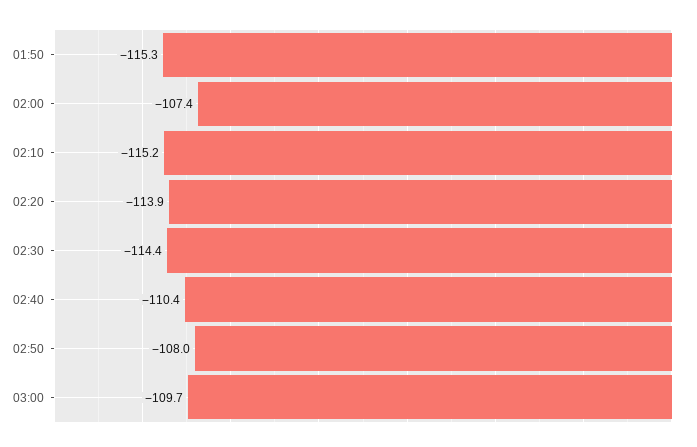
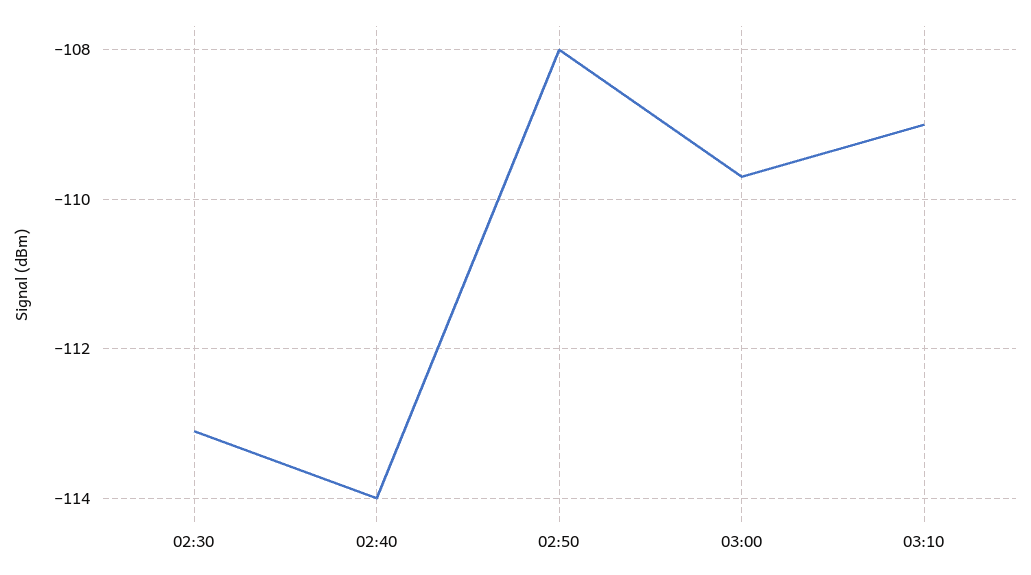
01:50: -115.3 -> none
02:00: -107.4 -> none
02:10: -115.2 -> none
02:20: -113.9 -> none
02:30: -114.4 -> -113
02:40: -110.4 -> -114
03:10: none -> -109

